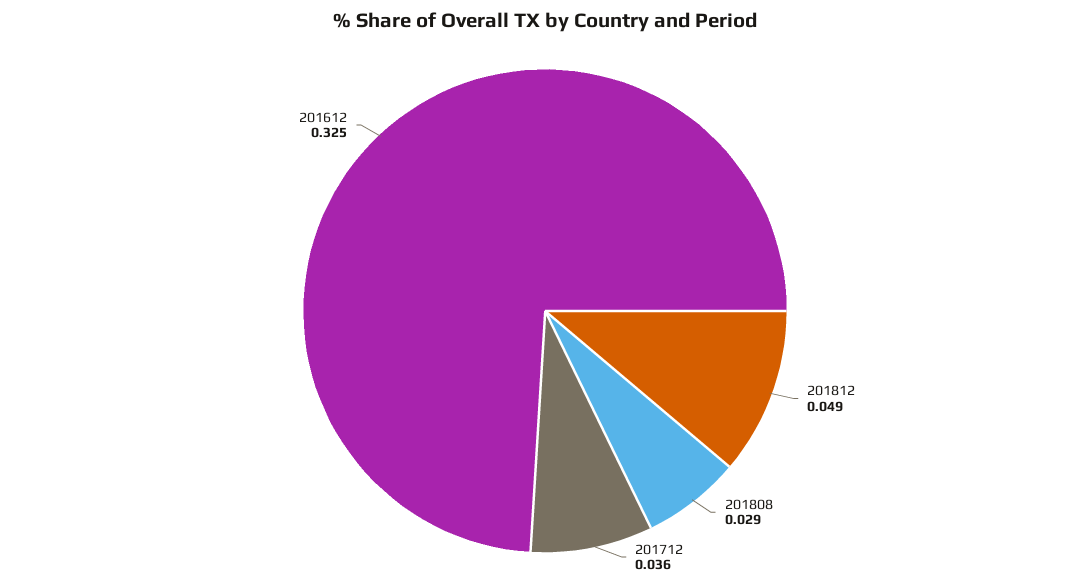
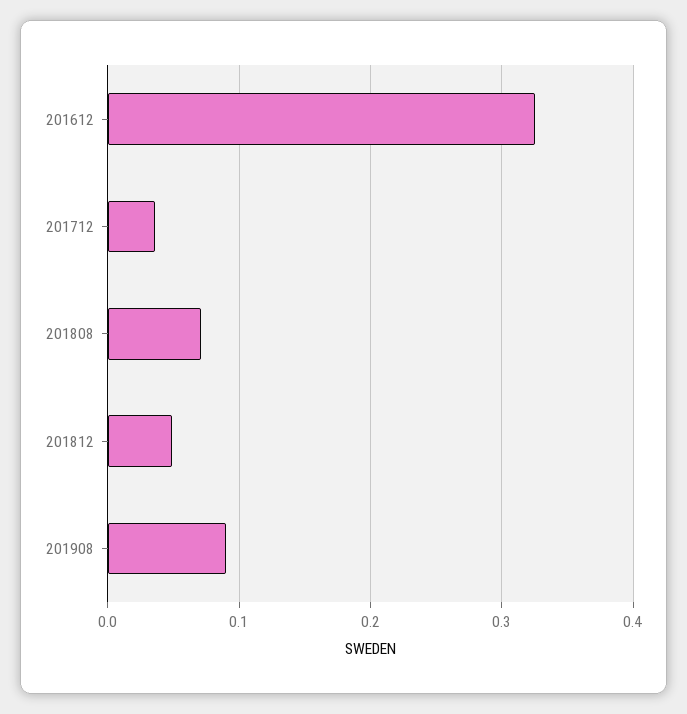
201808: 0.029 -> 0.07
201908: none -> 0.09

